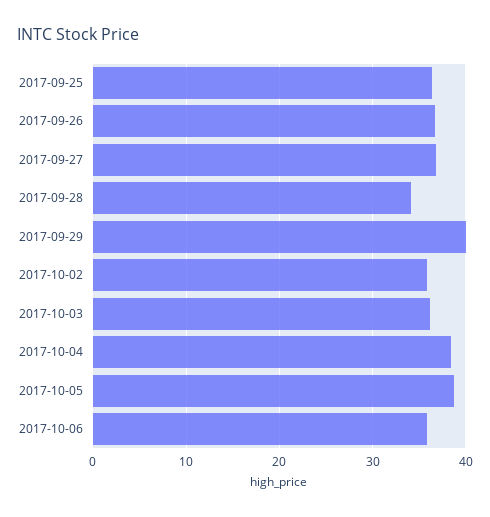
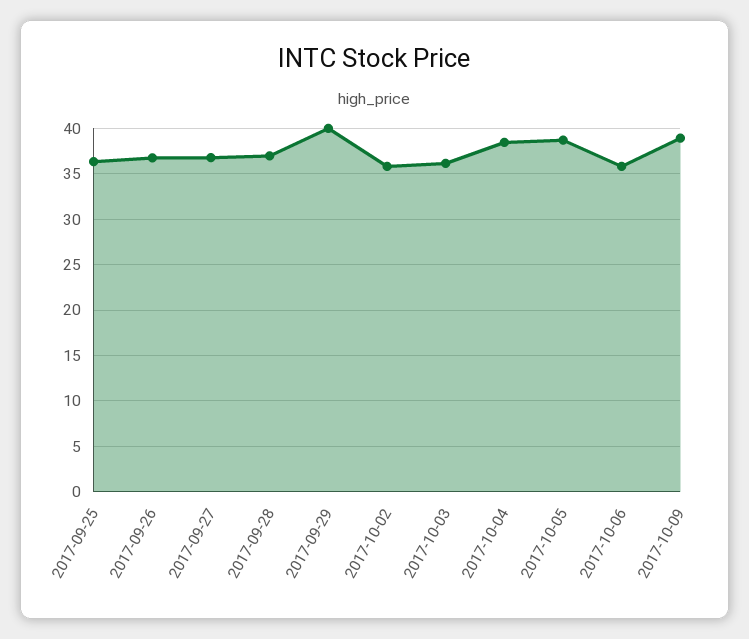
2017-09-28: 34 -> 37
2017-10-09: none -> 39

